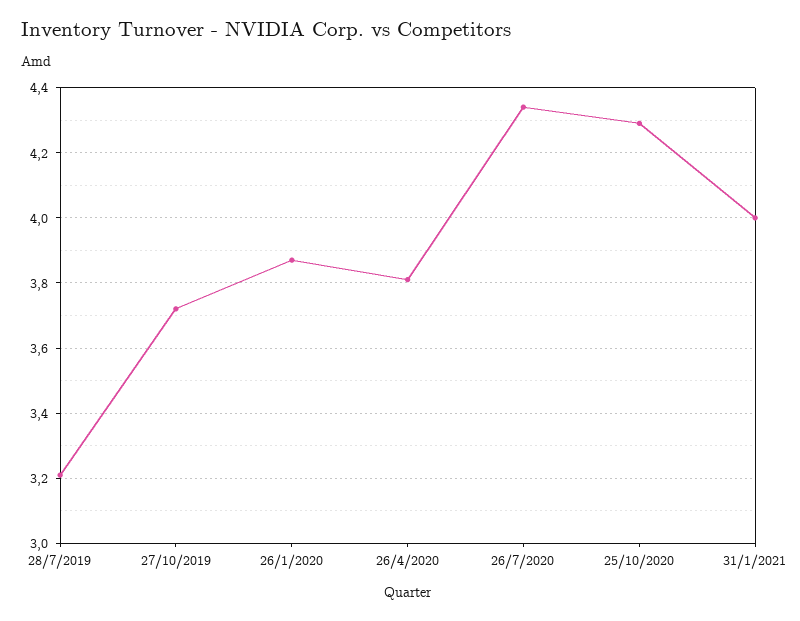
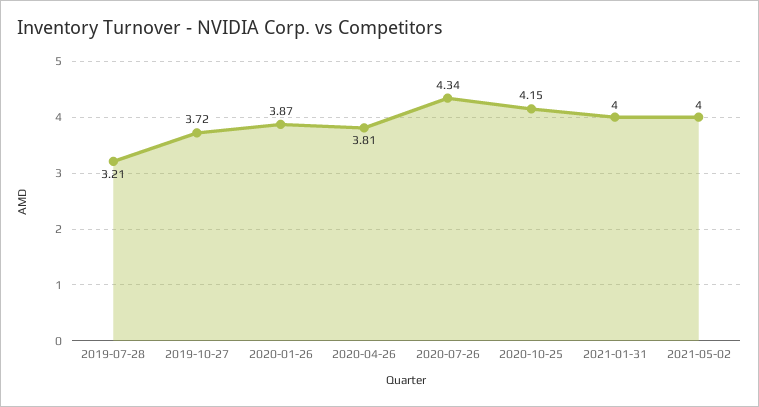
25/10/2020: 4.3 -> 4.15
2021-05-02: none -> 4

